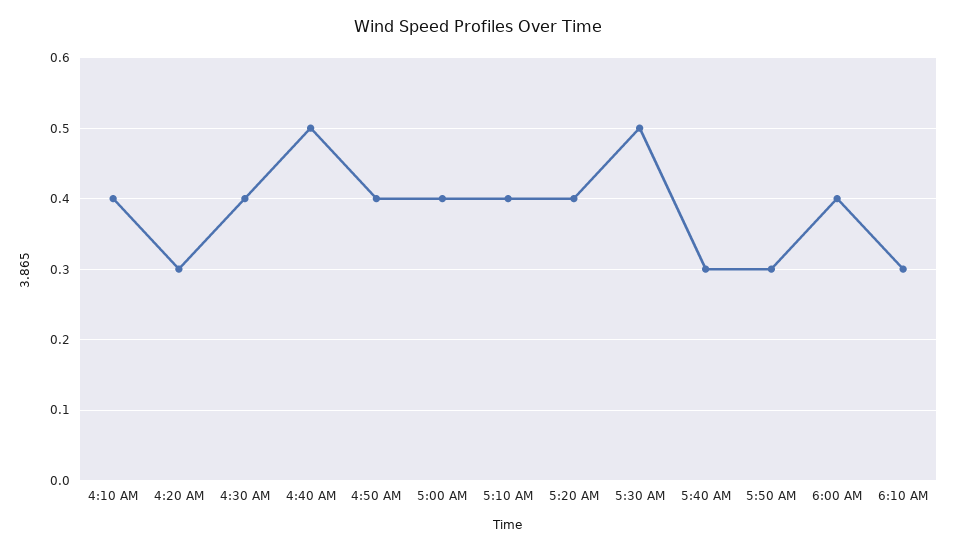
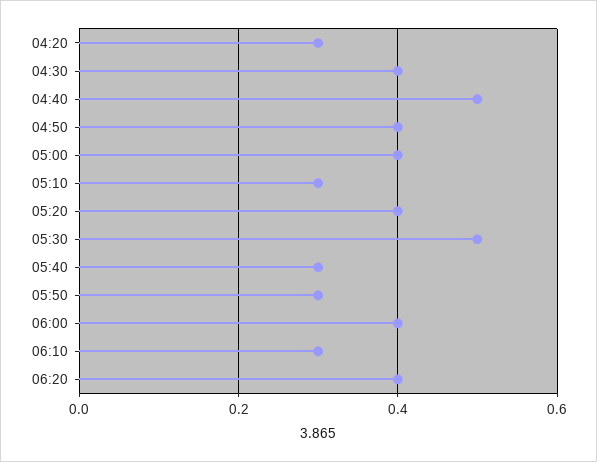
4:10 AM: 0.4 -> none
5:10 AM: 0.4 -> 0.3
06:20: none -> 0.4

